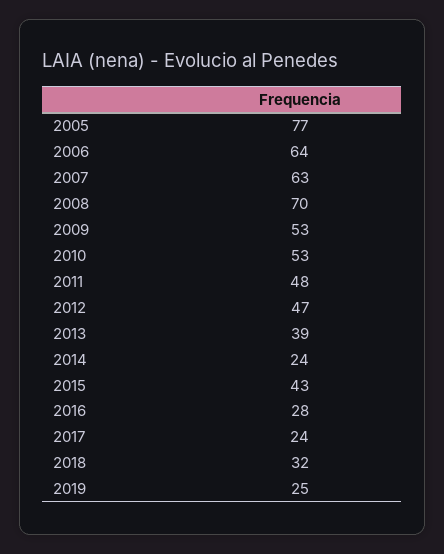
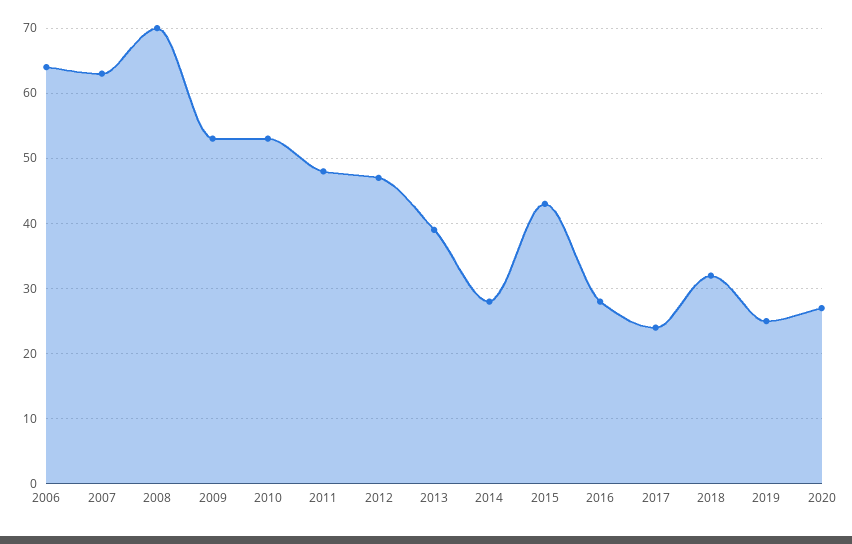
2005: 77 -> none
2014: 24 -> 28
2020: none -> 27

